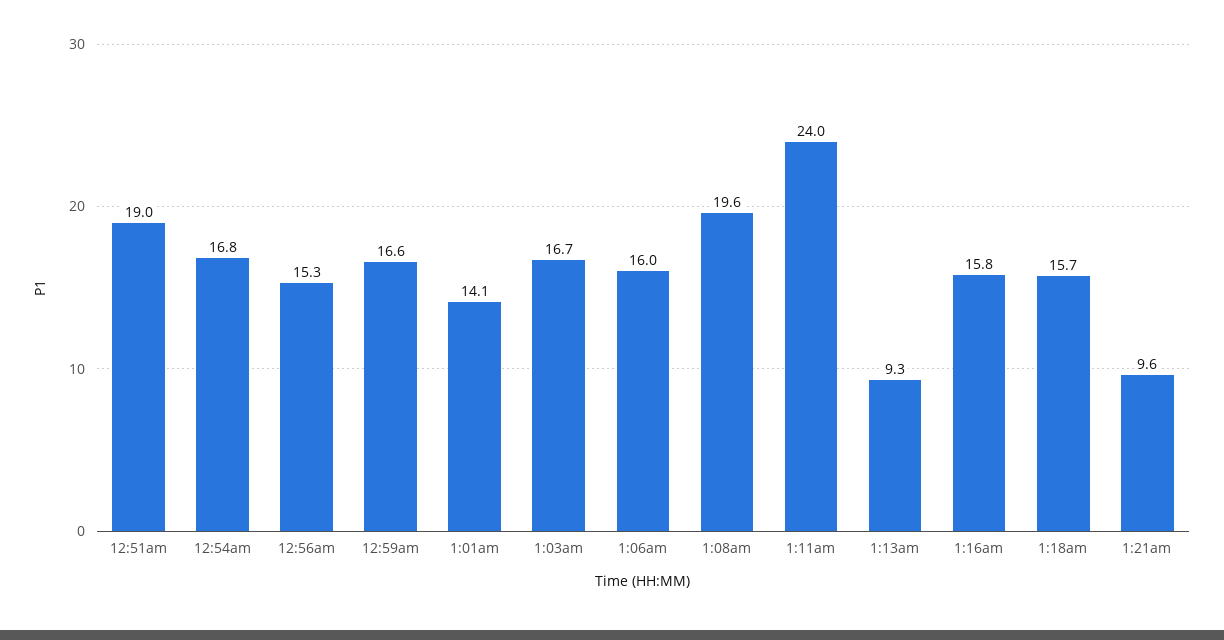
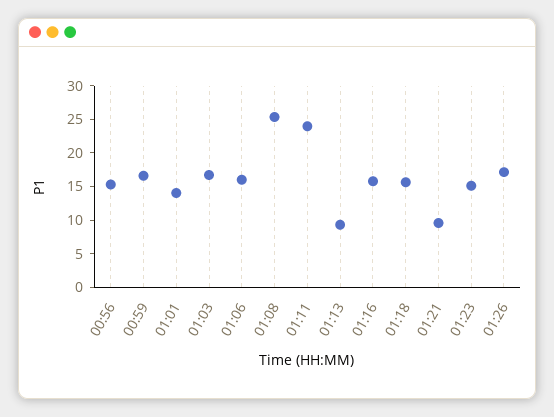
12:51am: 19 -> none
12:54am: 16.8 -> none
1:08am: 19.6 -> 25
01:23: none -> 15
01:26: none -> 17.5

